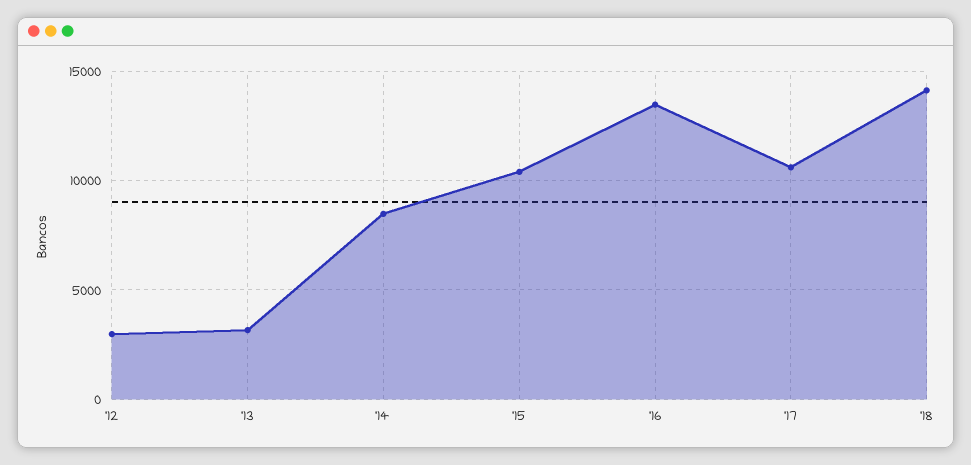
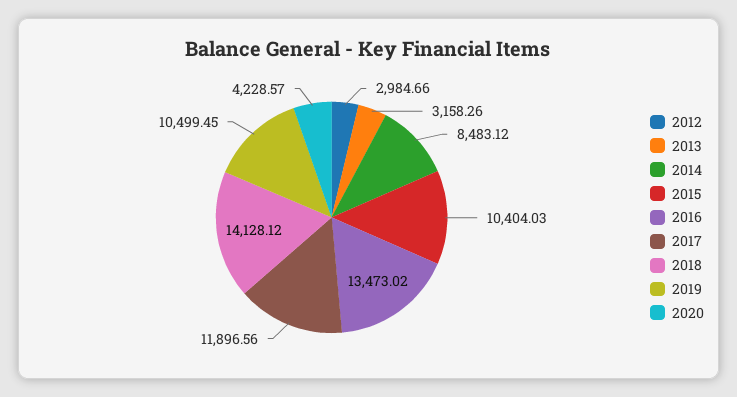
'17: 10500 -> 11896.56
2019: none -> 10499.45
2020: none -> 4228.57

